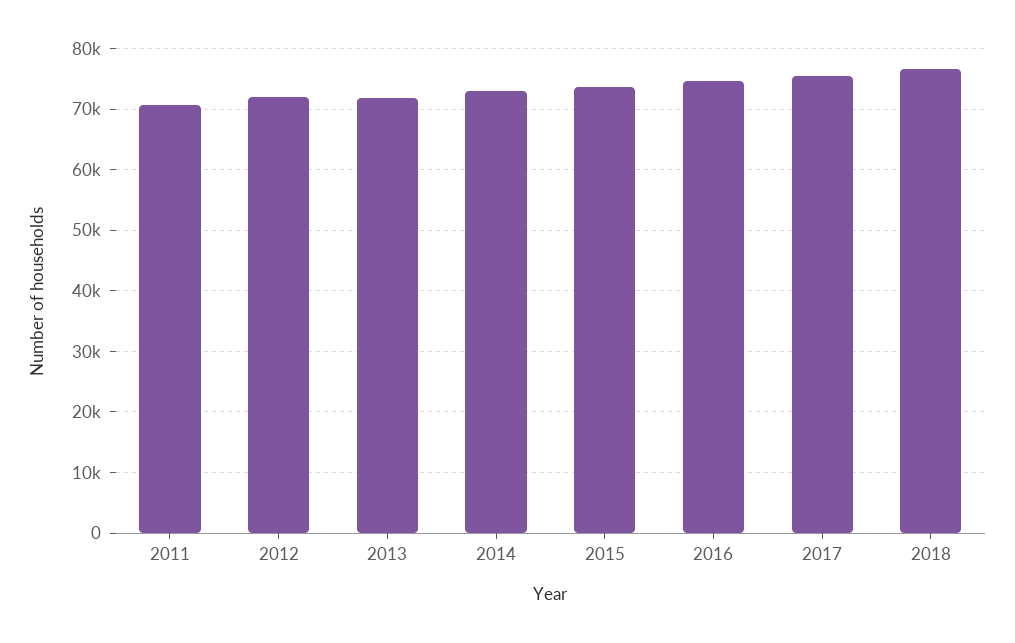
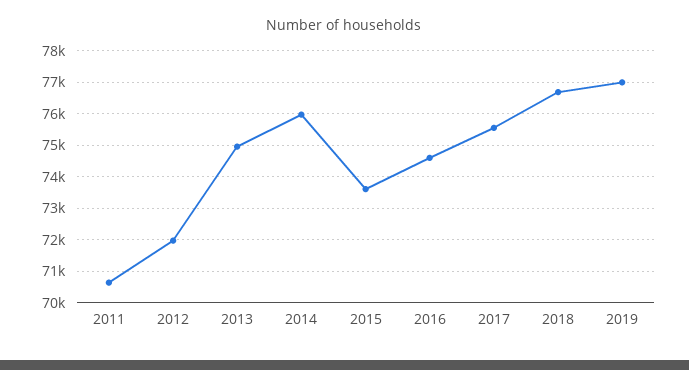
2013: 72000 -> 75000
2014: 73000 -> 76000
2019: none -> 77000

